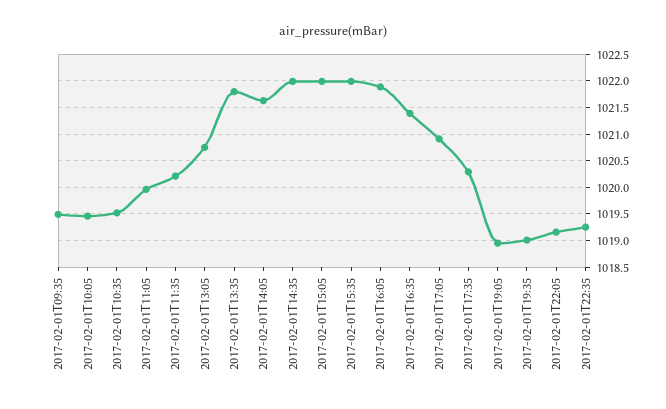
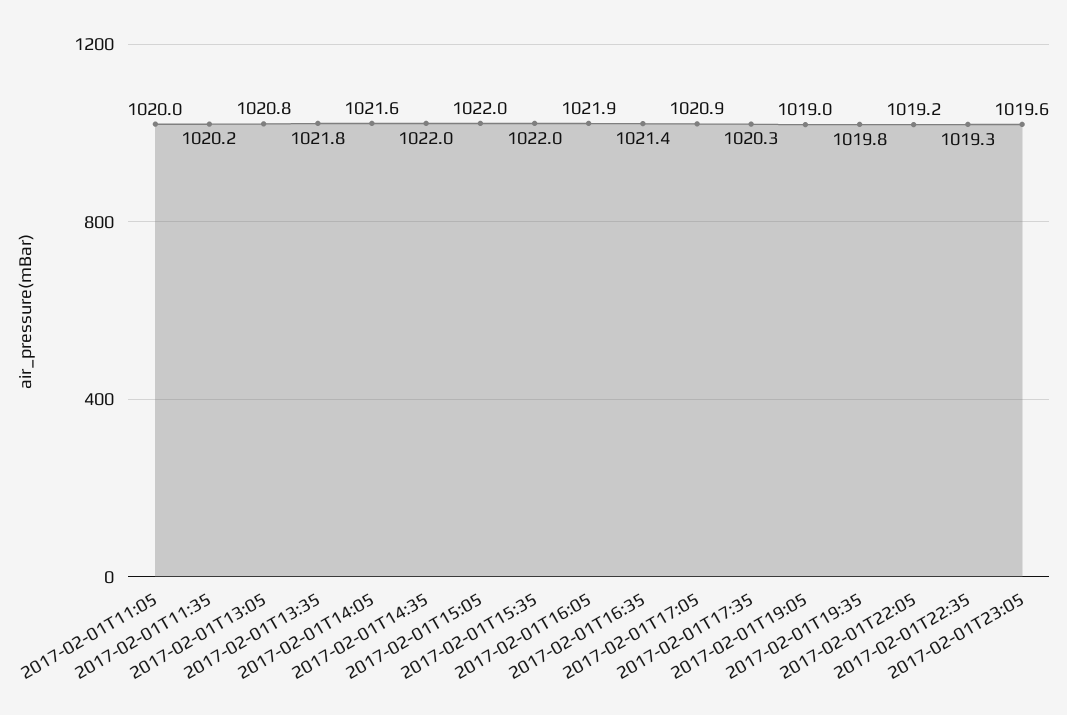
2017-02-01T09:35: 1019.5 -> none
2017-02-01T10:05: 1019.5 -> none
2017-02-01T10:35: 1019.5 -> none
2017-02-01T19:35: 1019 -> 1019.8
2017-02-01T23:05: none -> 1019.6

